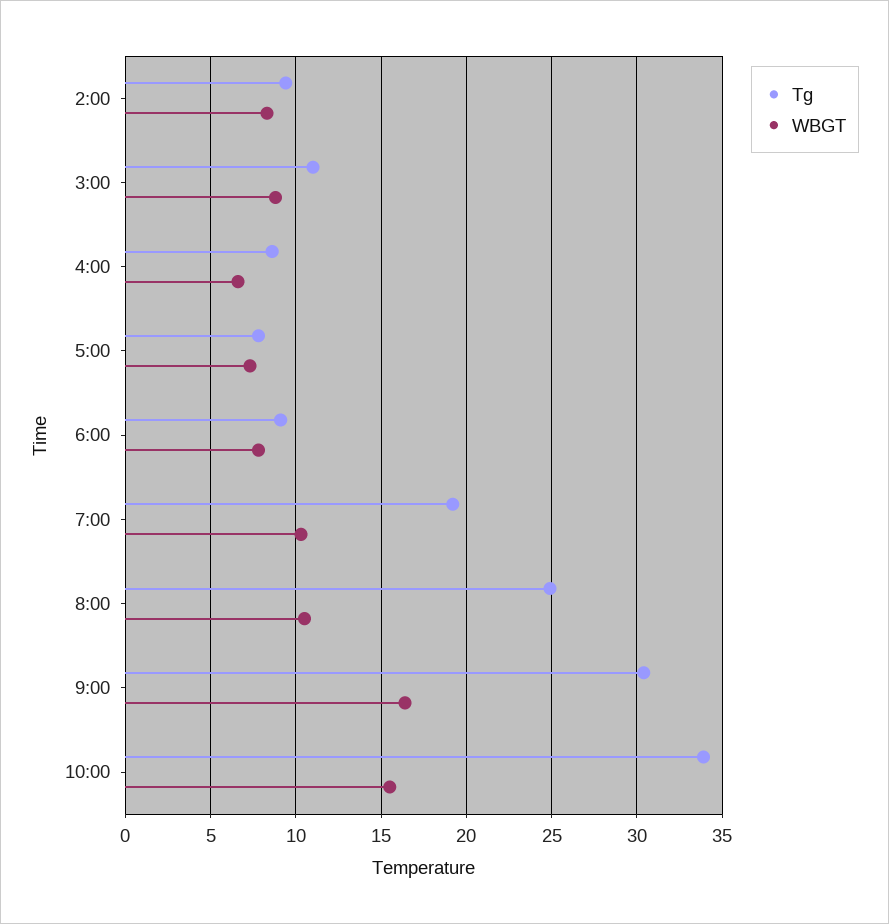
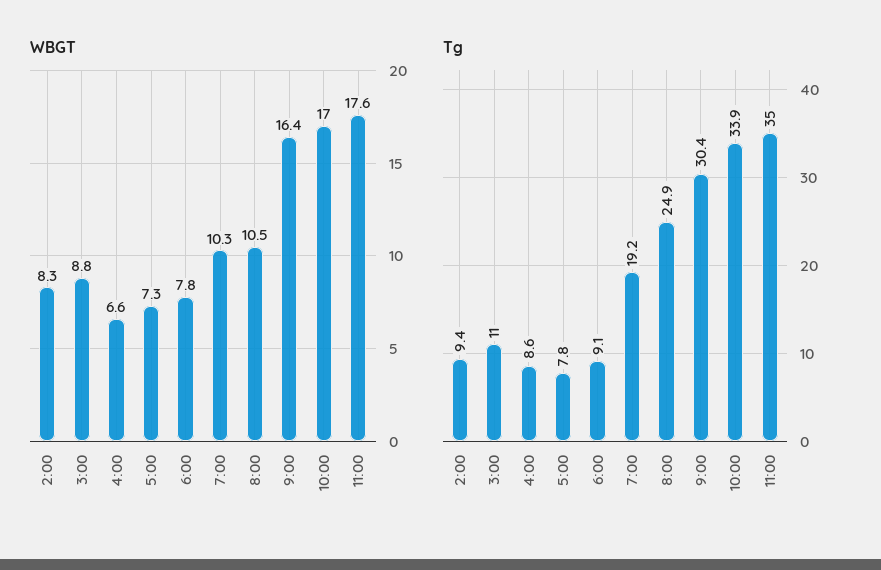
WBGT, 10:00: 15.5 -> 17
WBGT, 11:00: none -> 17.6
Tg, 11:00: none -> 35

